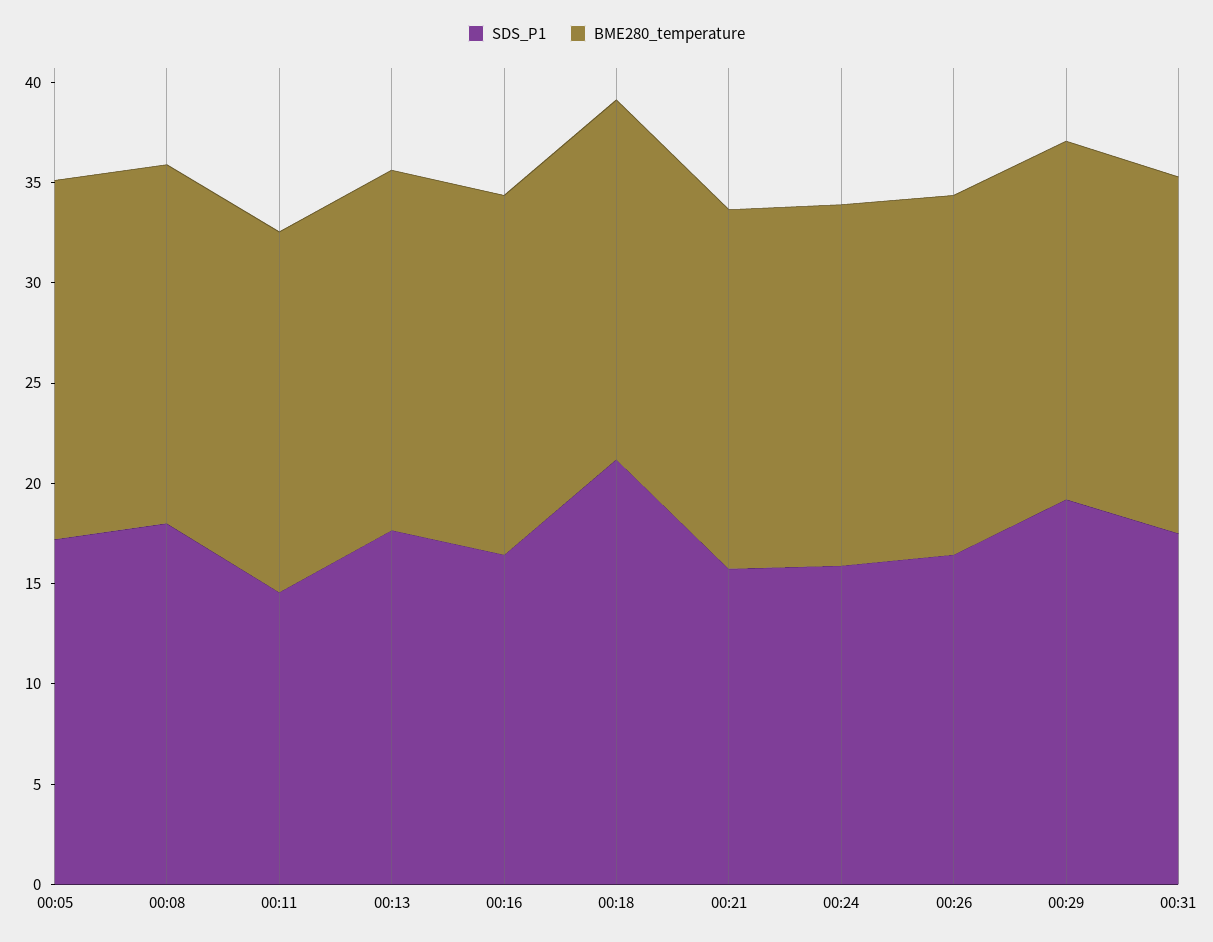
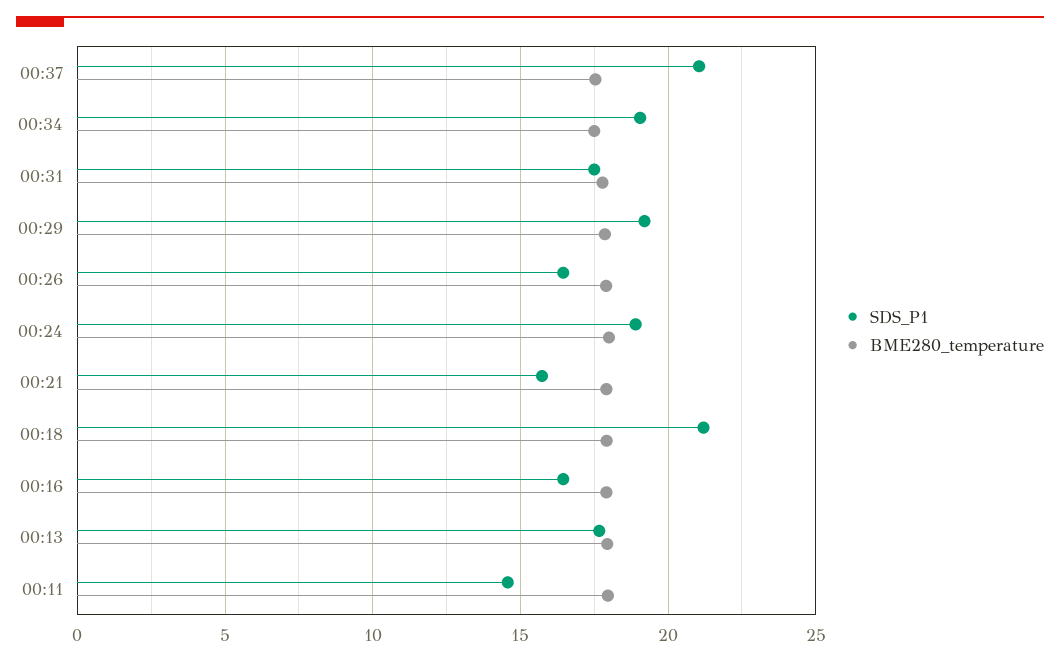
SDS_P1, 00:05: 17 -> none
BME280_temperature, 00:05: 18 -> none
SDS_P1, 00:08: 18 -> none
BME280_temperature, 00:08: 18 -> none
SDS_P1, 00:24: 16 -> 19
SDS_P1, 00:37: none -> 21
BME280_temperature, 00:37: none -> 17.5
SDS_P1, 00:34: none -> 19
BME280_temperature, 00:34: none -> 17.5

